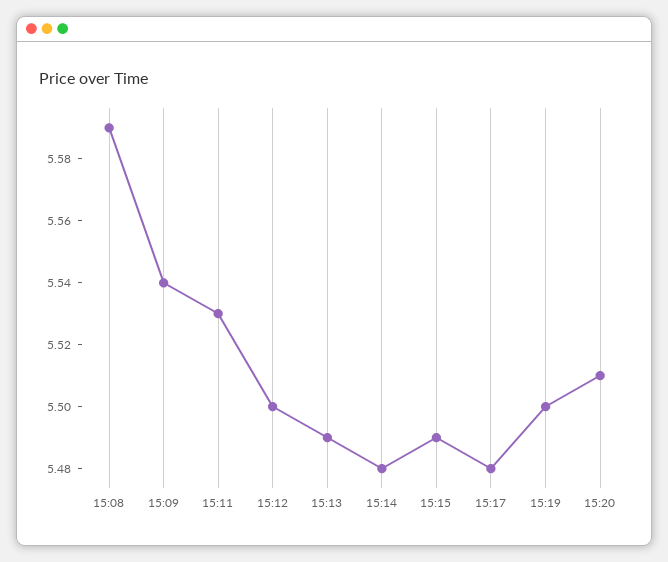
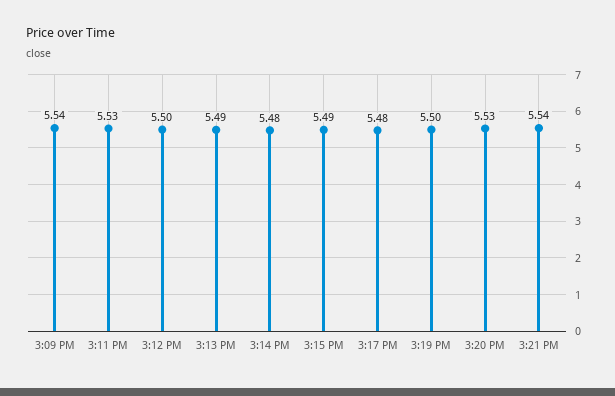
15:08: 5.59 -> none
15:20: 5.51 -> 5.53
3:21 PM: none -> 5.54

